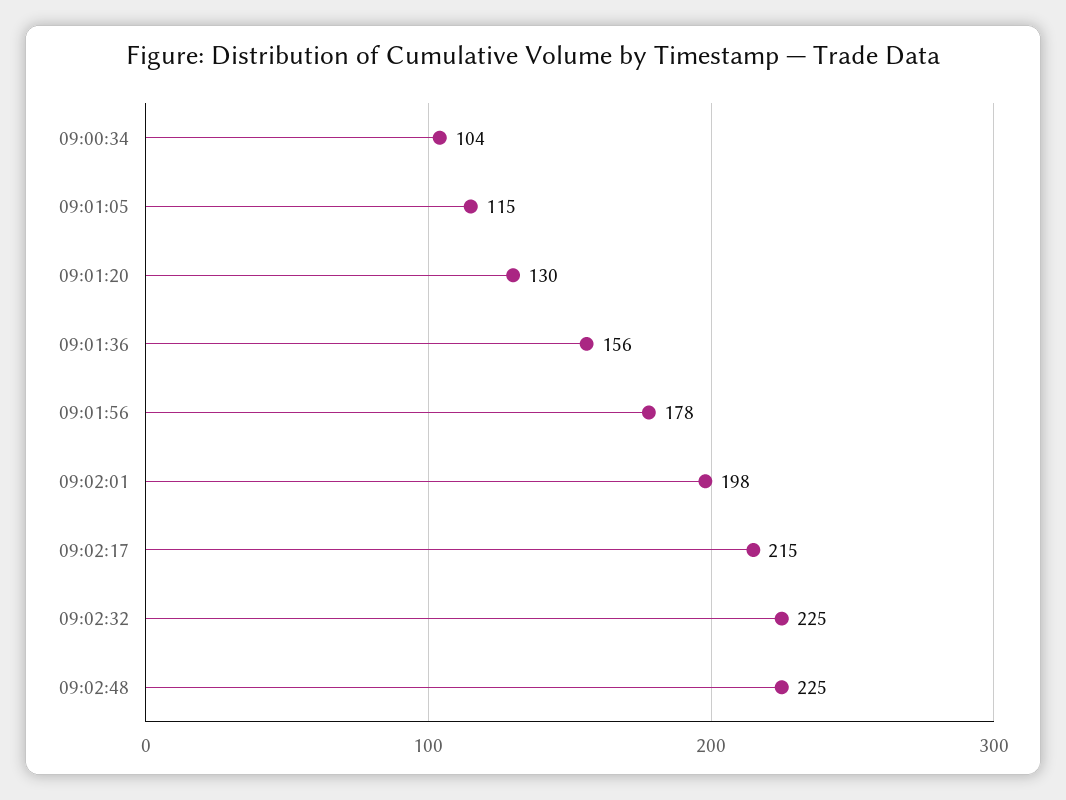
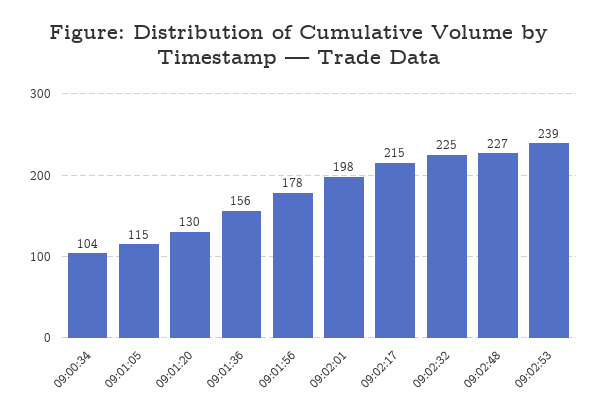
09:02:48: 225 -> 227
09:02:53: none -> 239

